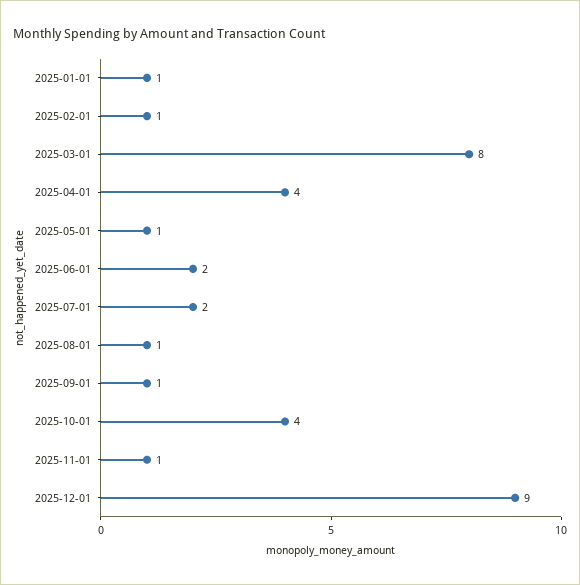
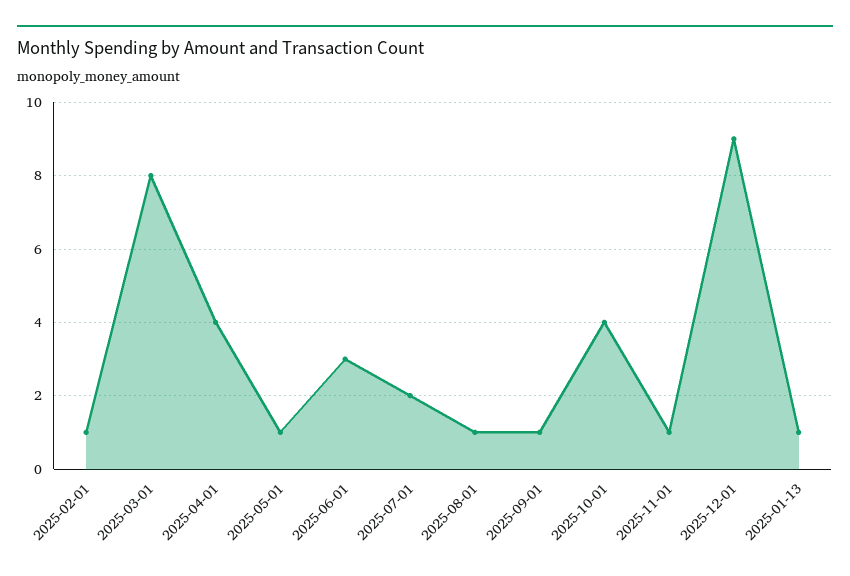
2025-01-01: 1 -> none
2025-06-01: 2 -> 3
2025-01-13: none -> 1

